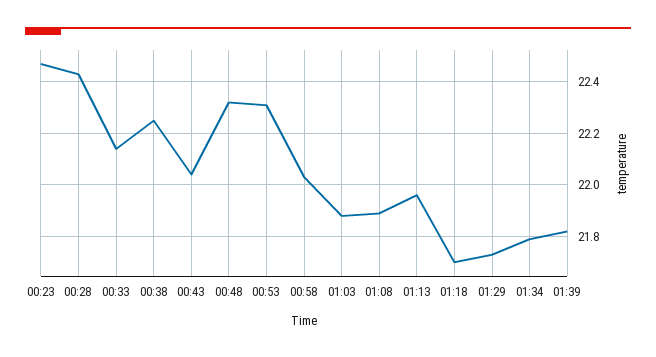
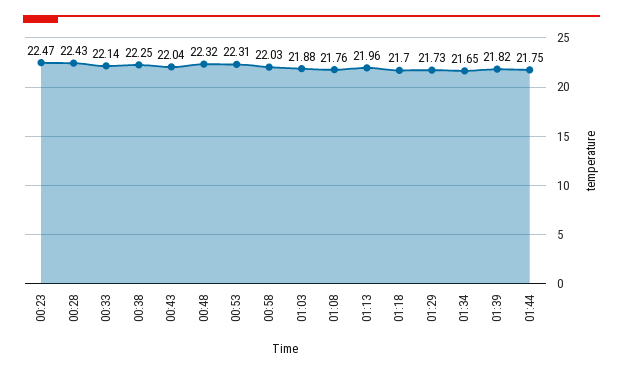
01:08: 21.9 -> 21.76
01:34: 21.8 -> 21.65
01:44: none -> 21.75

